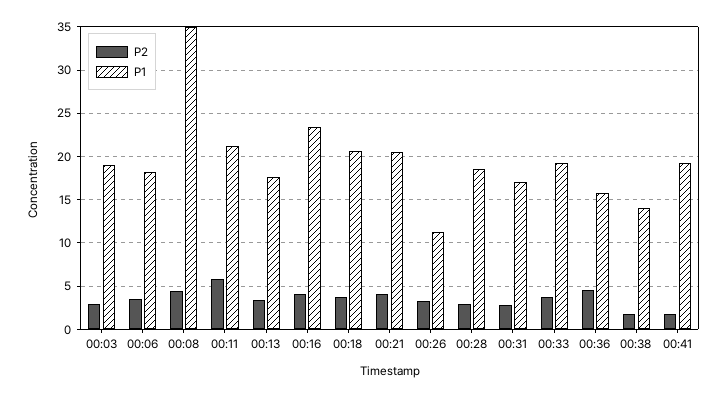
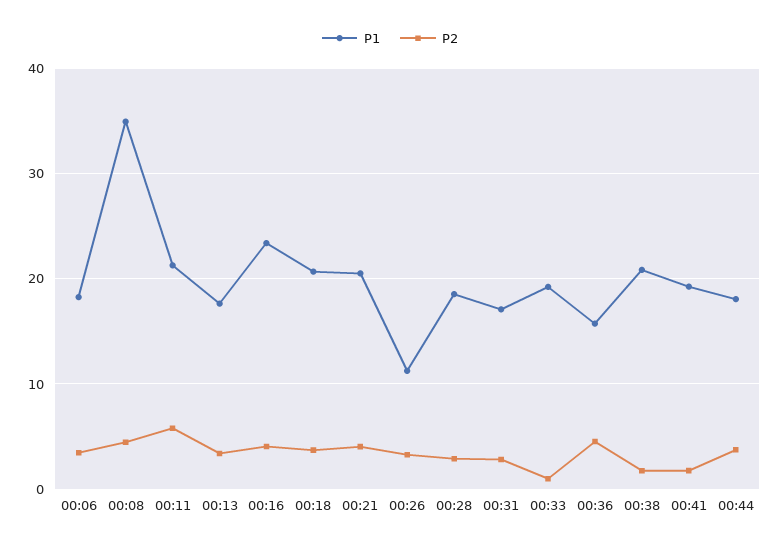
P2, 00:03: 3 -> none
P1, 00:03: 19 -> none
P2, 00:33: 4 -> 1
P1, 00:38: 14 -> 21
P1, 00:44: none -> 18
P2, 00:44: none -> 4

